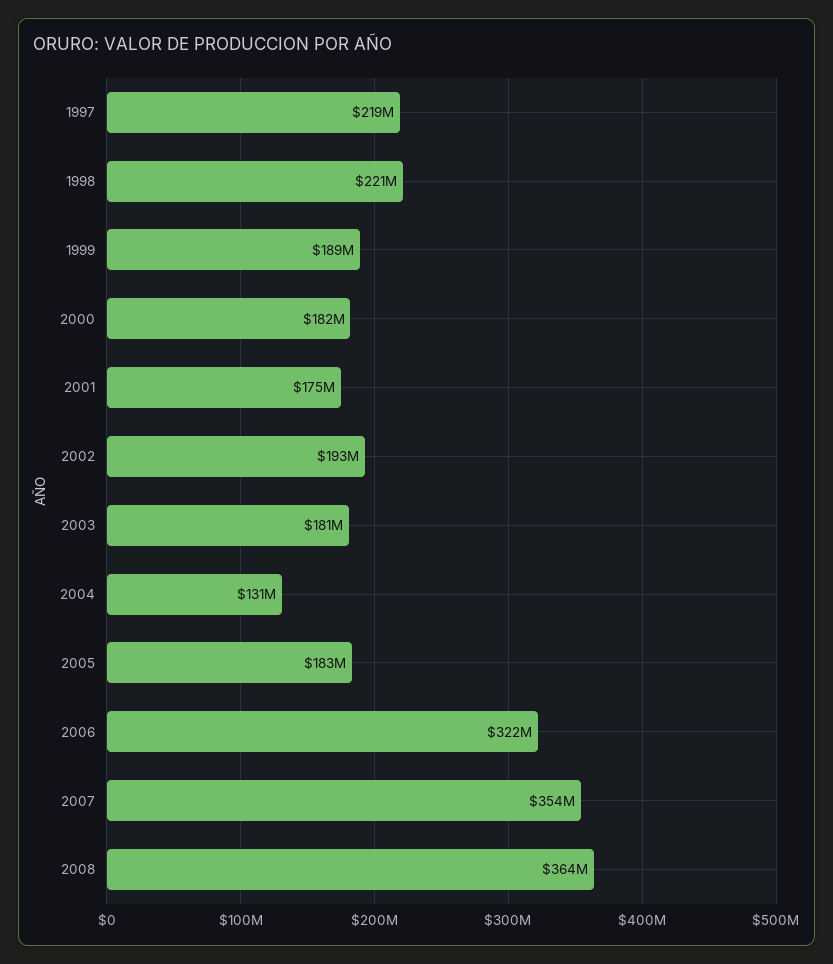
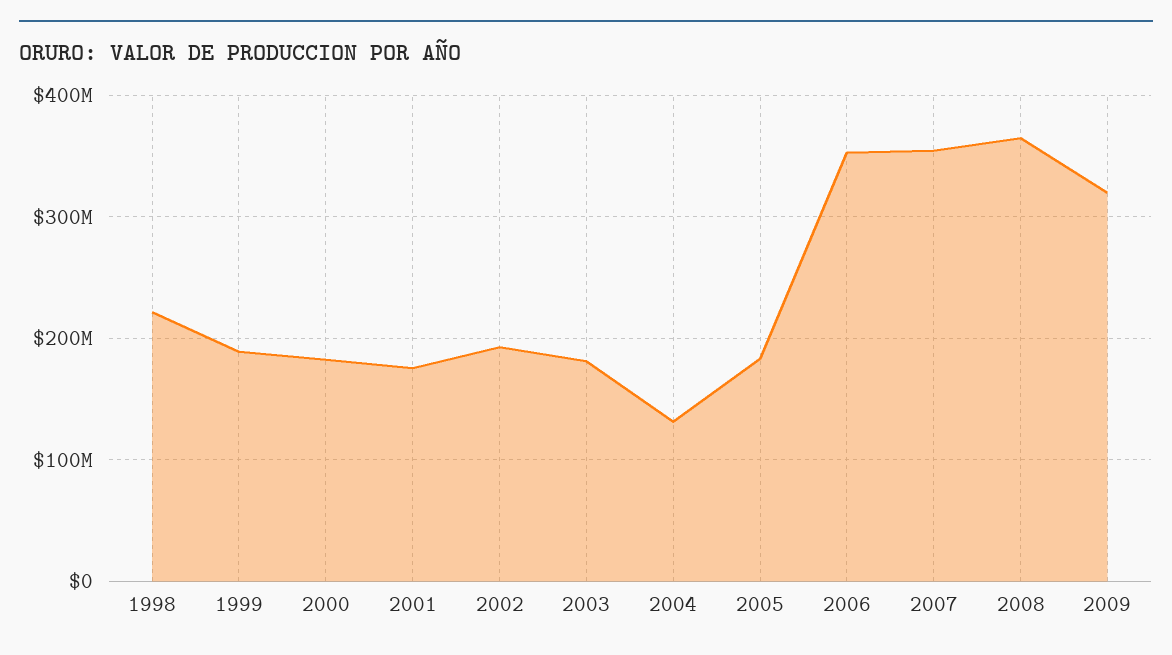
1997: 219000000 -> none
2006: 322000000 -> 350000000
2009: none -> 320000000

